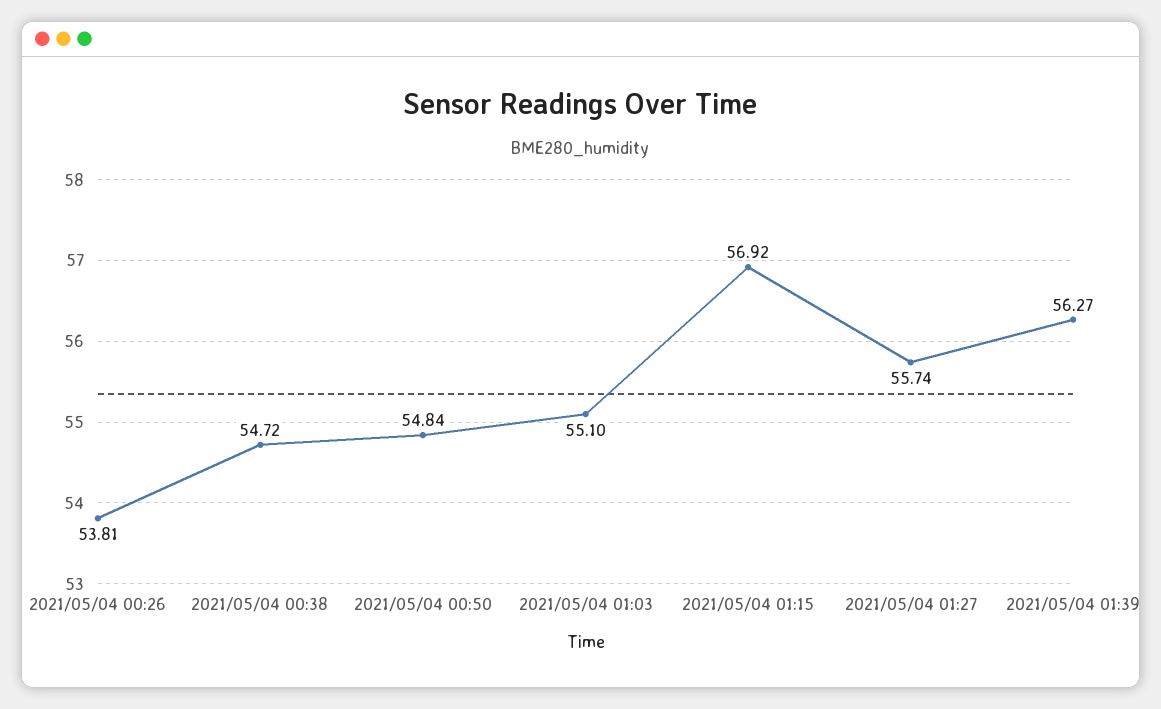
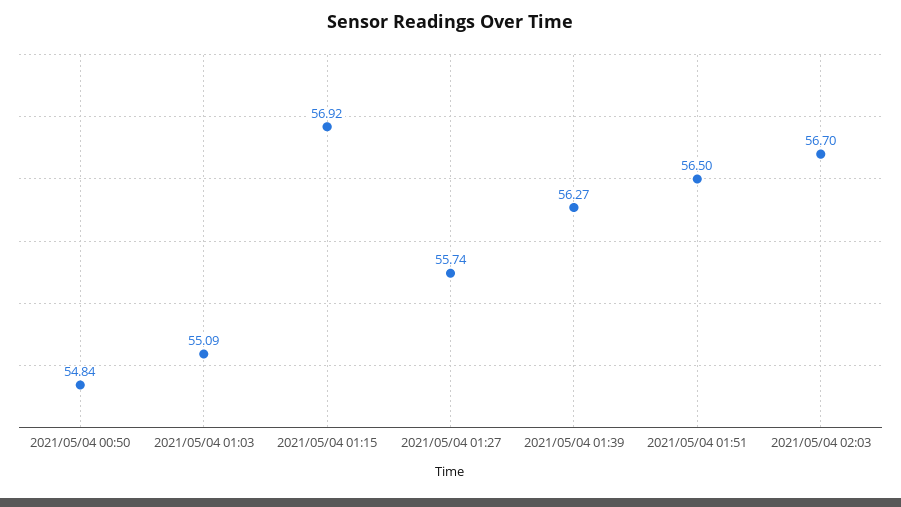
2021/05/04 00:26: 53.81 -> none
2021/05/04 00:38: 54.72 -> none
2021/05/04 01:03: 55.1 -> 55.09
2021/05/04 01:51: none -> 56.5
2021/05/04 02:03: none -> 56.7

